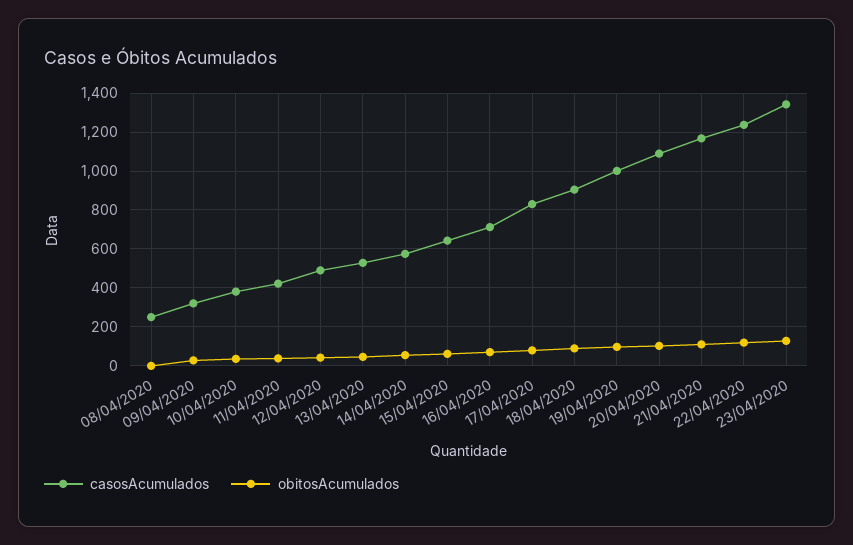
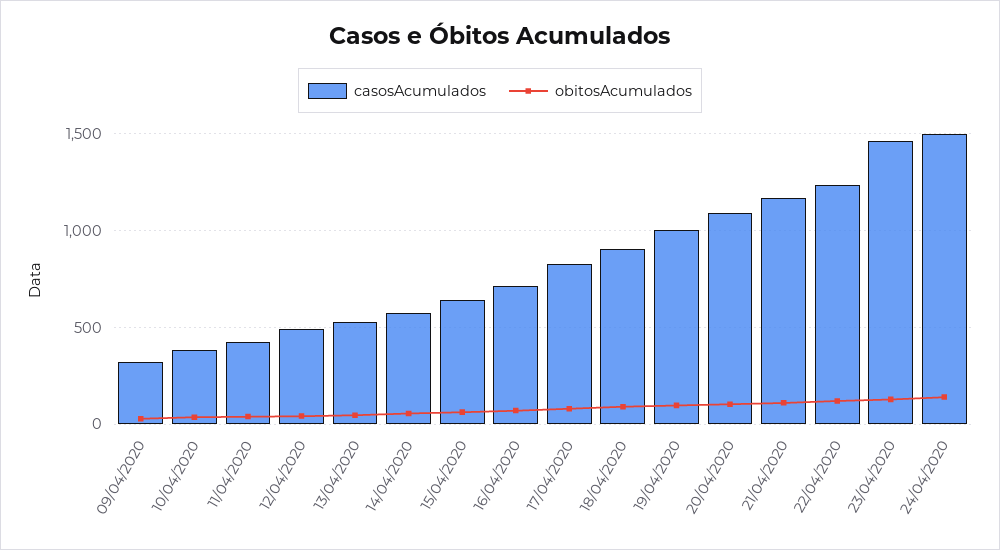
casosAcumulados, 08/04/2020: 250 -> none
obitosAcumulados, 08/04/2020: 0 -> none
casosAcumulados, 23/04/2020: 1350 -> 1450
casosAcumulados, 24/04/2020: none -> 1500
obitosAcumulados, 24/04/2020: none -> 150

